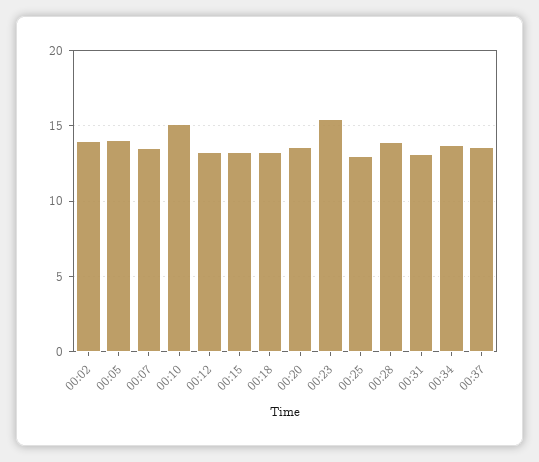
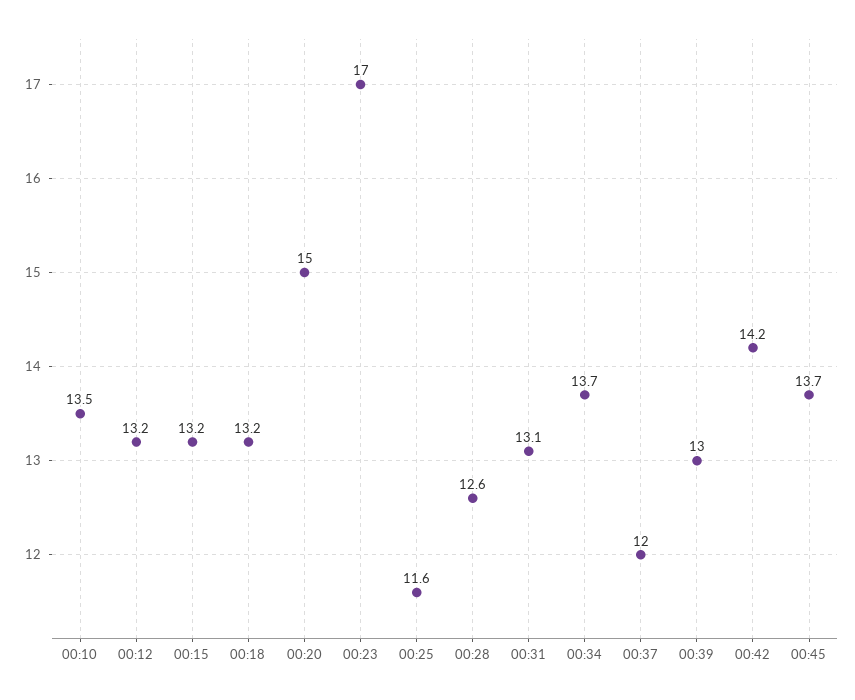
00:02: 14 -> none
00:05: 14 -> none
00:07: 13.5 -> none
00:10: 15 -> 13.5
00:20: 13.5 -> 15
00:23: 15.5 -> 17
00:25: 13 -> 11.6
00:28: 14 -> 12.6
00:37: 13.5 -> 12
00:39: none -> 13
00:42: none -> 14.2
00:45: none -> 13.7

